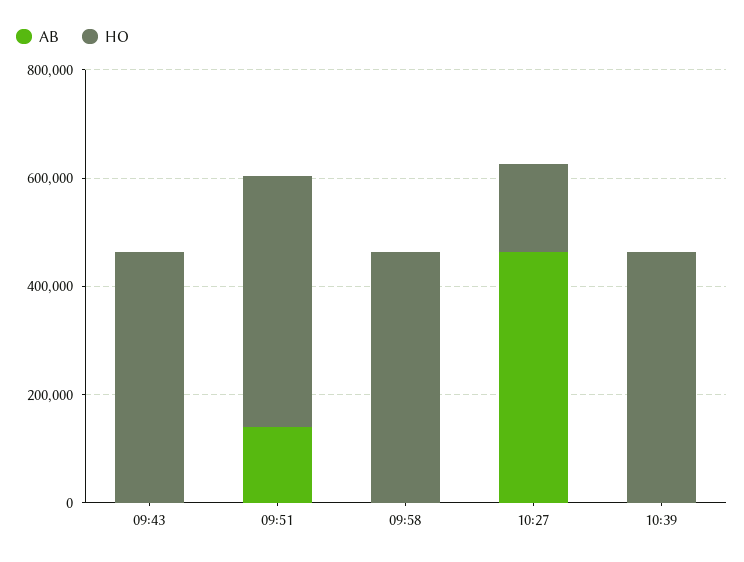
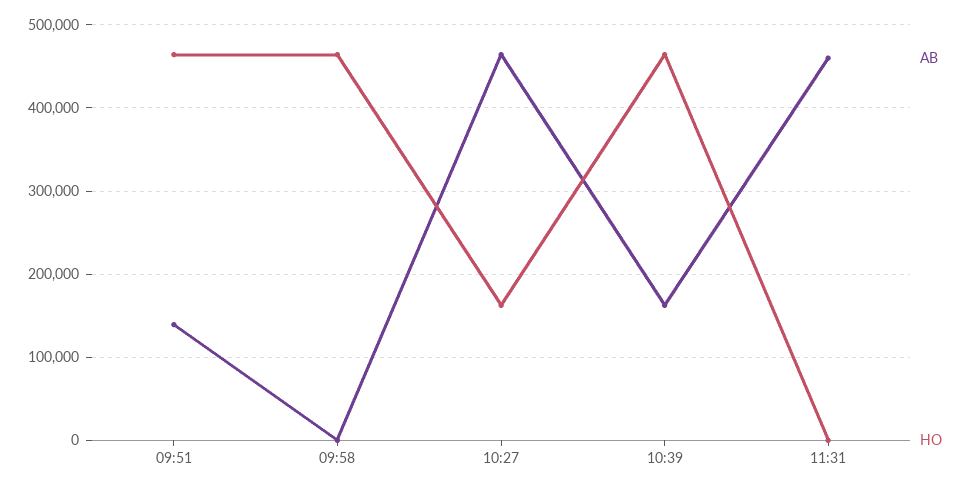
AB, 09:43: 0 -> none
HO, 09:43: 450000 -> none
AB, 10:39: 0 -> 160000
AB, 11:31: none -> 460000
HO, 11:31: none -> 0

